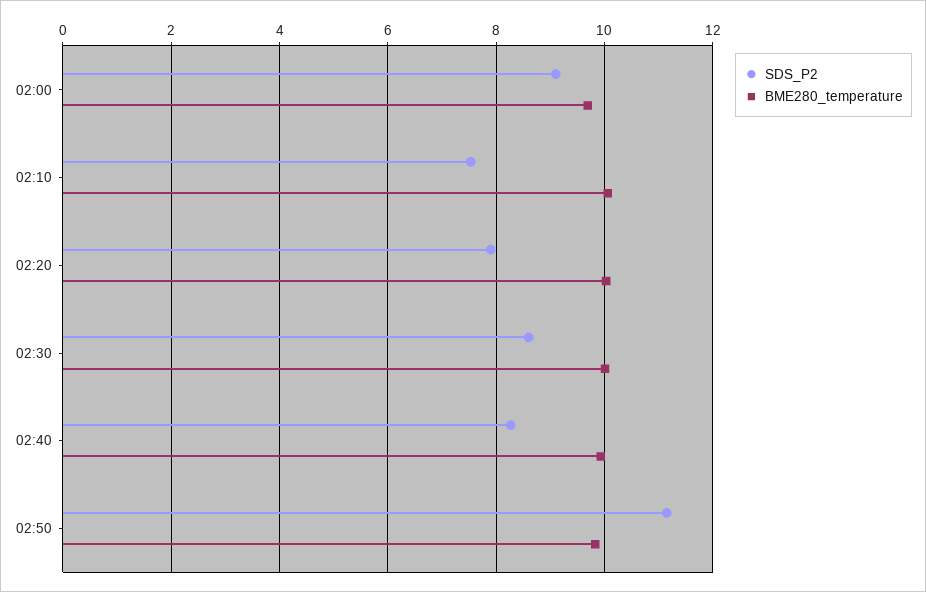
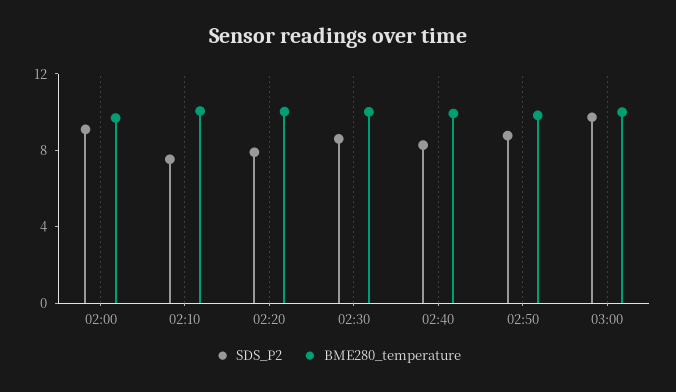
SDS_P2, 02:50: 11.2 -> 9
SDS_P2, 03:00: none -> 10
BME280_temperature, 03:00: none -> 10

